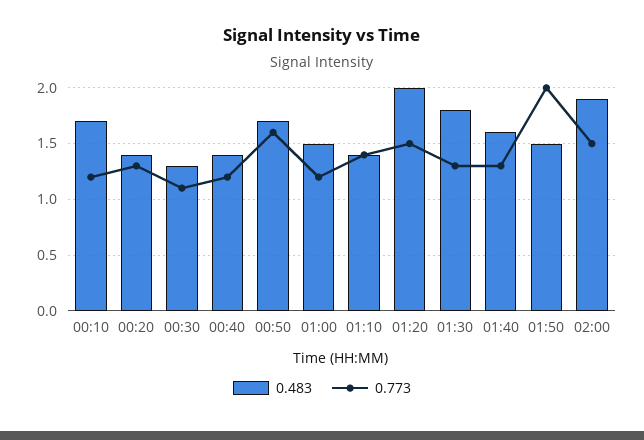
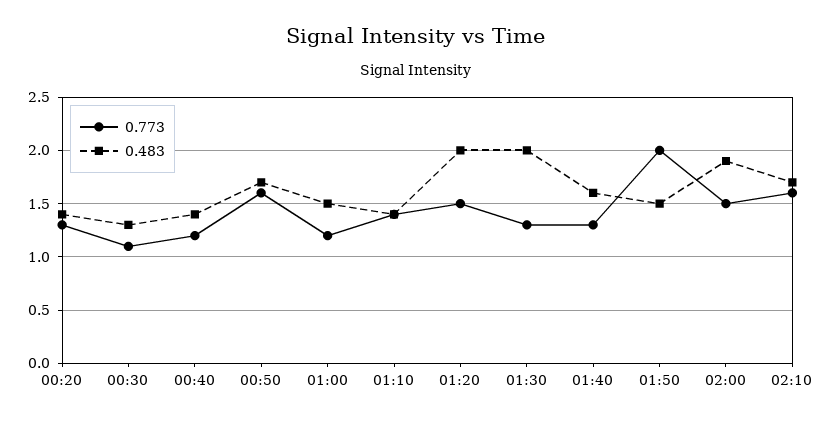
0.483, 00:10: 1.7 -> none
0.773, 00:10: 1.2 -> none
0.483, 01:30: 1.8 -> 2
0.773, 02:10: none -> 1.6
0.483, 02:10: none -> 1.7

